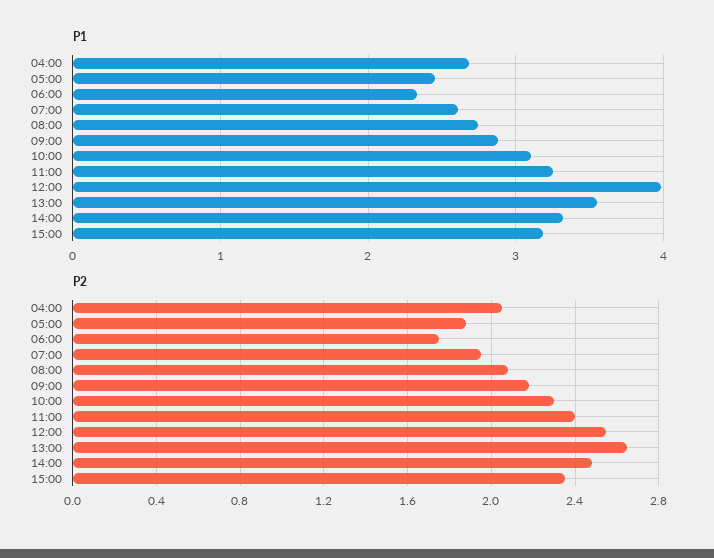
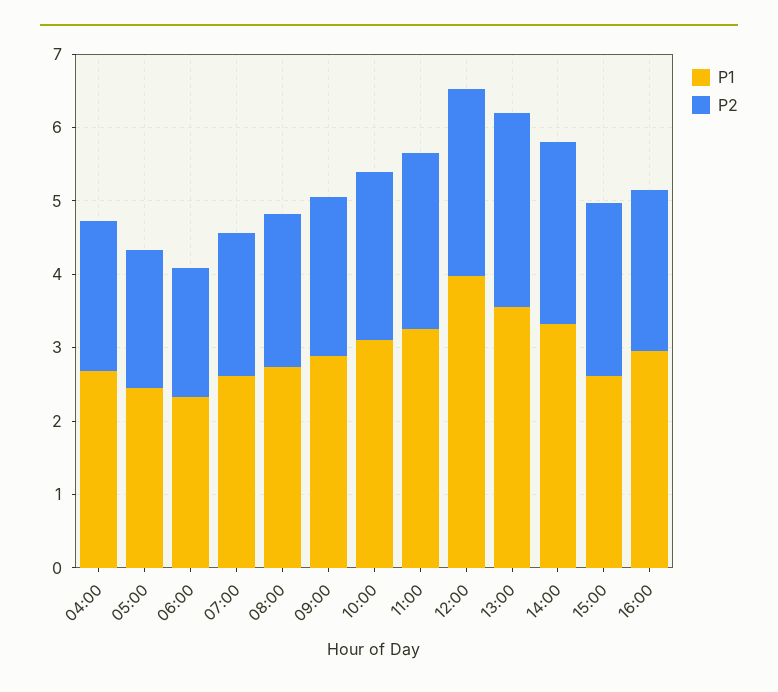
P1, 15:00: 3.2 -> 2.6
P1, 16:00: none -> 3
P2, 16:00: none -> 2.2

